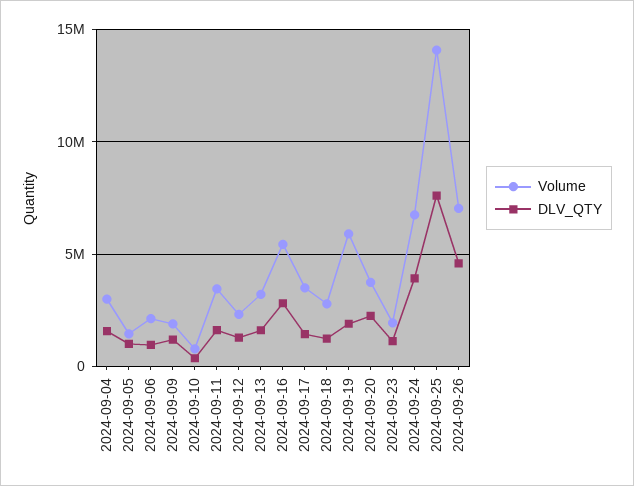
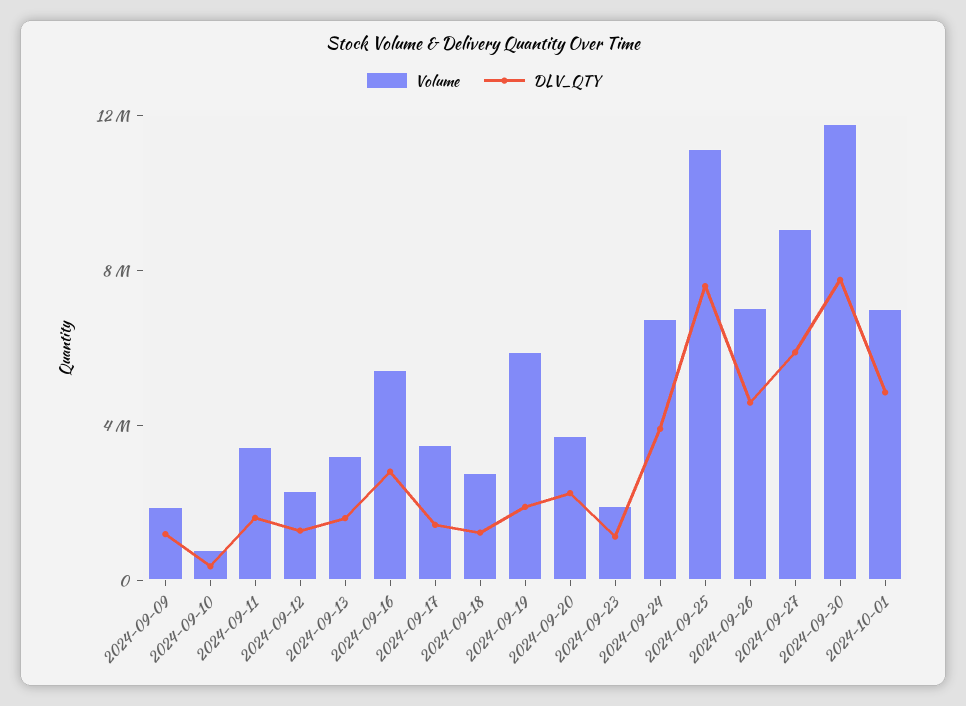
Volume, 2024-09-04: 3000000 -> none
DLV_QTY, 2024-09-04: 1500000 -> none
Volume, 2024-09-05: 1500000 -> none
DLV_QTY, 2024-09-05: 1000000 -> none
Volume, 2024-09-06: 2000000 -> none
DLV_QTY, 2024-09-06: 1000000 -> none
Volume, 2024-09-25: 14000000 -> 11000000
Volume, 2024-09-27: none -> 9000000
DLV_QTY, 2024-09-27: none -> 6000000
Volume, 2024-09-30: none -> 12000000
DLV_QTY, 2024-09-30: none -> 8000000
Volume, 2024-10-01: none -> 7000000
DLV_QTY, 2024-10-01: none -> 5000000

